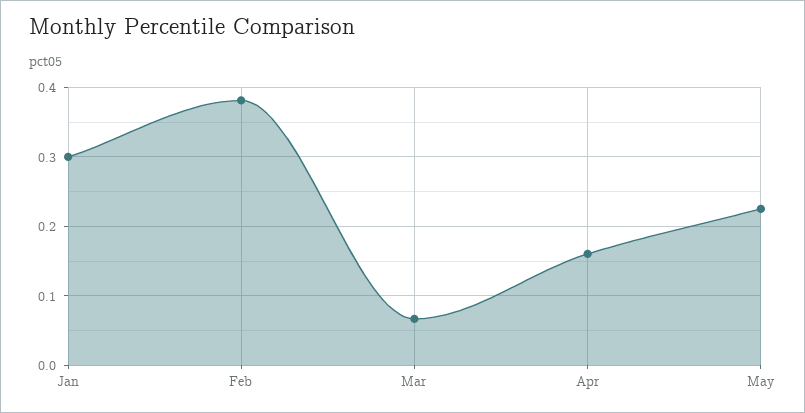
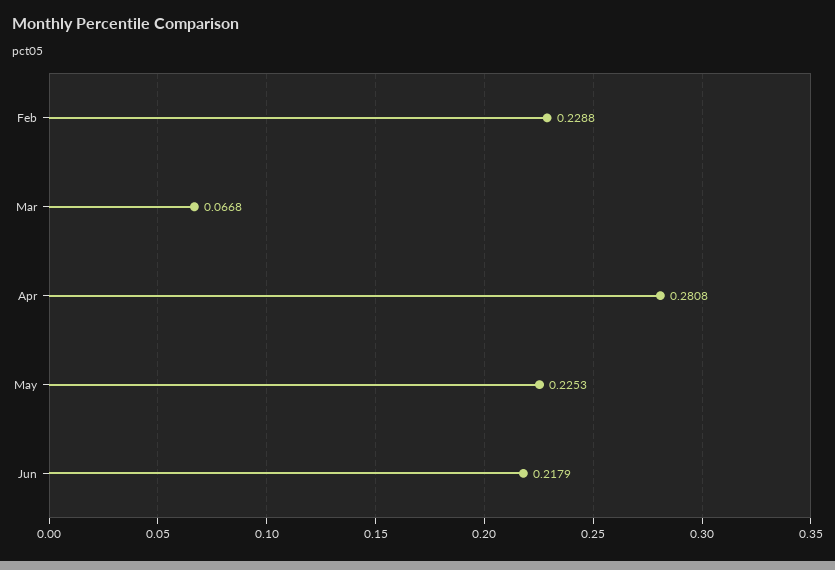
Jan: 0.3 -> none
Feb: 0.38 -> 0.2288
Apr: 0.16 -> 0.2808
Jun: none -> 0.2179

